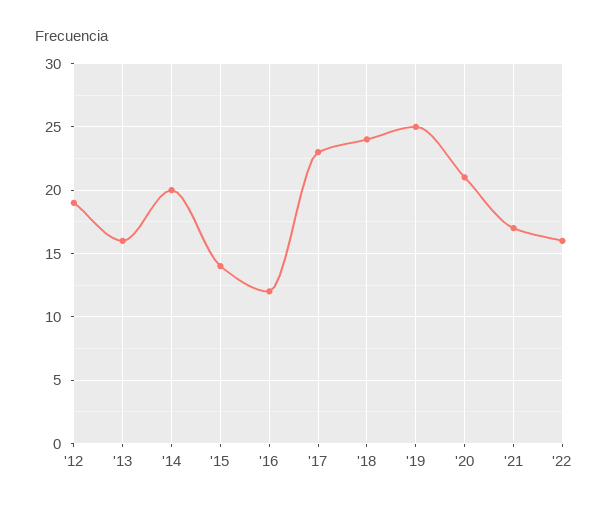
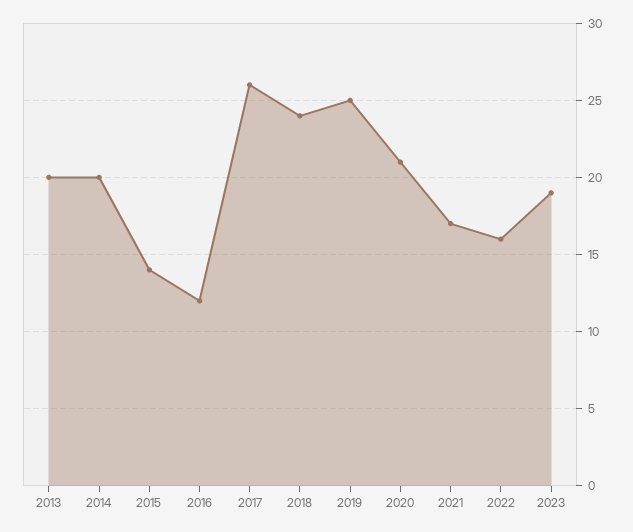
'12: 19 -> none
'13: 16 -> 20
'17: 23 -> 26
2023: none -> 19

